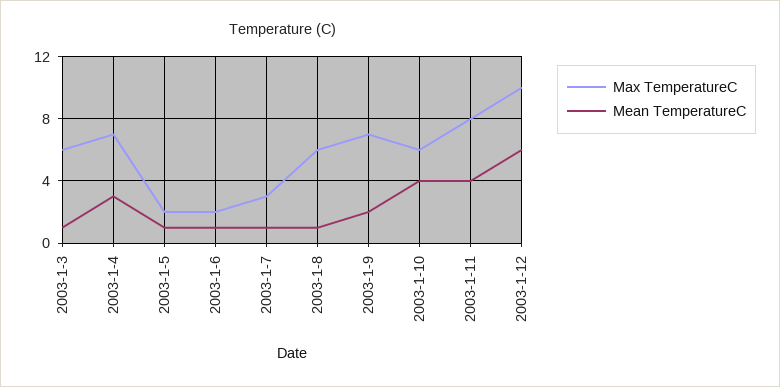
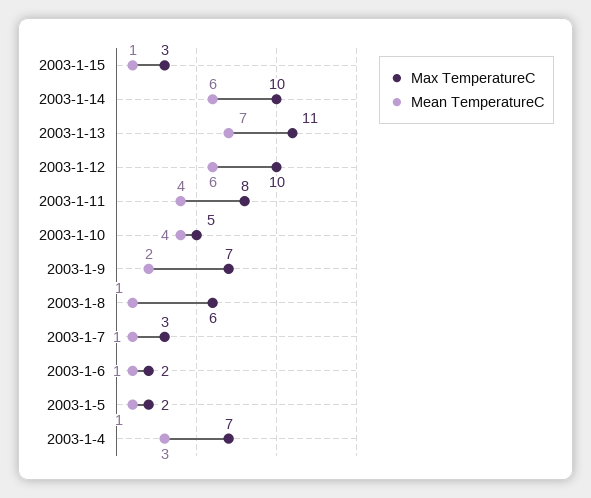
Max TemperatureC, 2003-1-3: 6 -> none
Mean TemperatureC, 2003-1-3: 1 -> none
Max TemperatureC, 2003-1-10: 6 -> 5
Max TemperatureC, 2003-1-15: none -> 3
Mean TemperatureC, 2003-1-15: none -> 1
Max TemperatureC, 2003-1-14: none -> 10
Mean TemperatureC, 2003-1-14: none -> 6
Max TemperatureC, 2003-1-13: none -> 11
Mean TemperatureC, 2003-1-13: none -> 7

